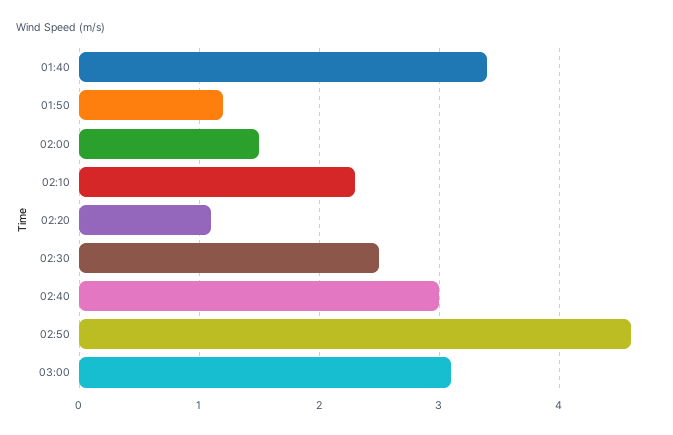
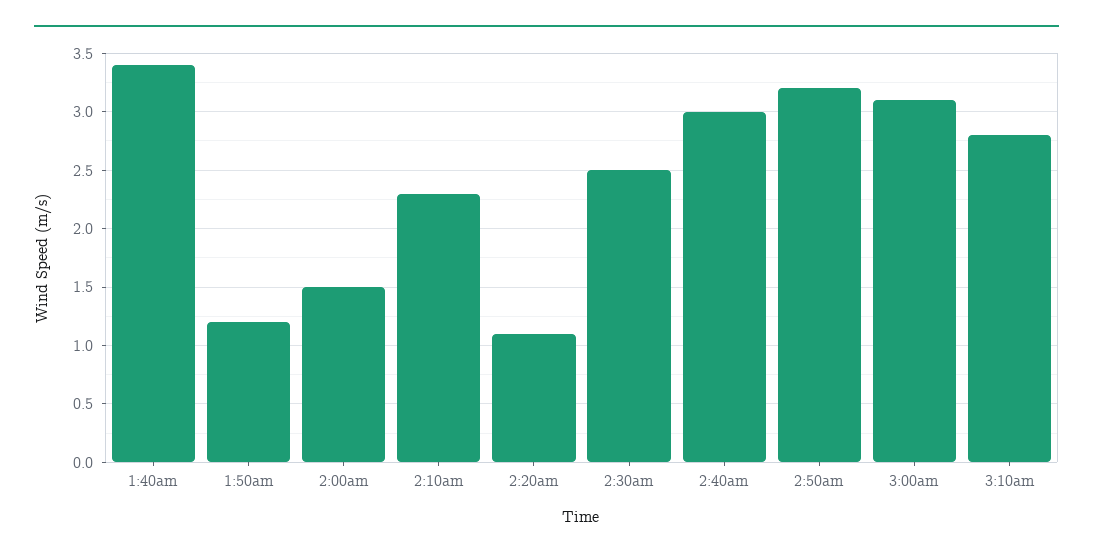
02:50: 4.6 -> 3.2
3:10am: none -> 2.8

